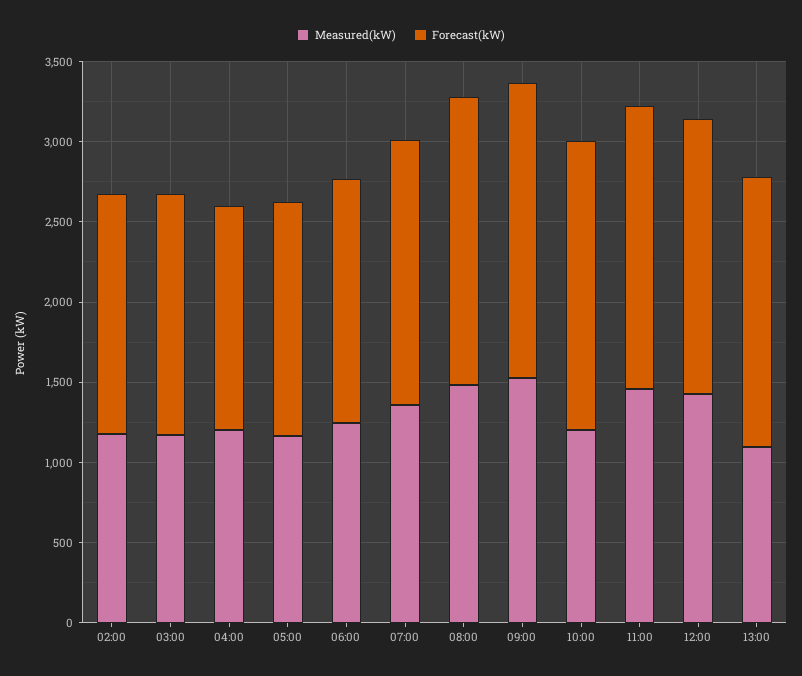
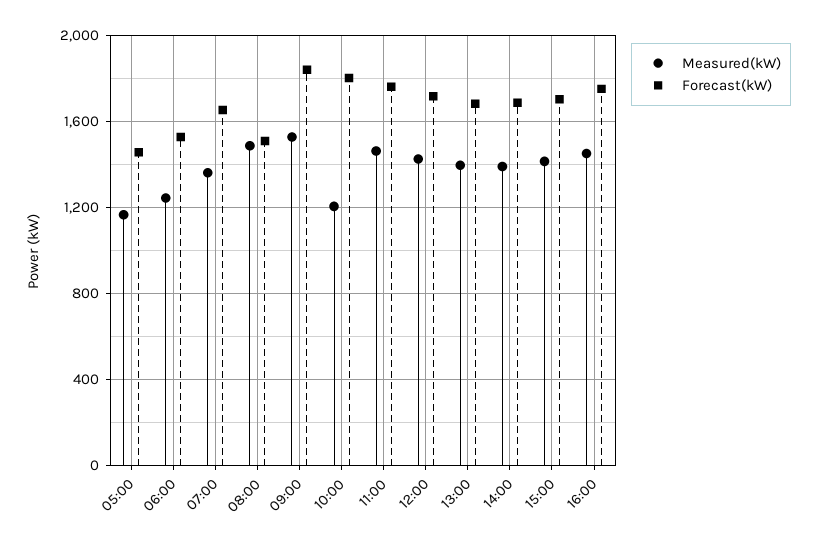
Measured(kW), 02:00: 1200 -> none
Forecast(kW), 02:00: 1500 -> none
Measured(kW), 03:00: 1200 -> none
Forecast(kW), 03:00: 1500 -> none
Measured(kW), 04:00: 1200 -> none
Forecast(kW), 04:00: 1400 -> none
Forecast(kW), 08:00: 1800 -> 1500
Measured(kW), 13:00: 1100 -> 1400
Measured(kW), 14:00: none -> 1400
Forecast(kW), 14:00: none -> 1700
Measured(kW), 15:00: none -> 1400
Forecast(kW), 15:00: none -> 1700
Measured(kW), 16:00: none -> 1450
Forecast(kW), 16:00: none -> 1750

